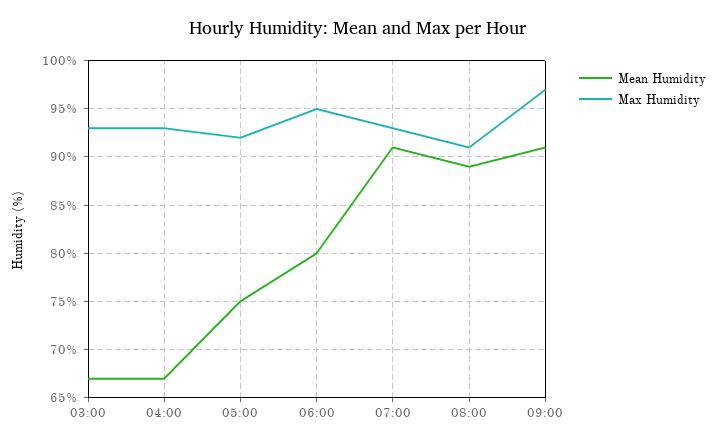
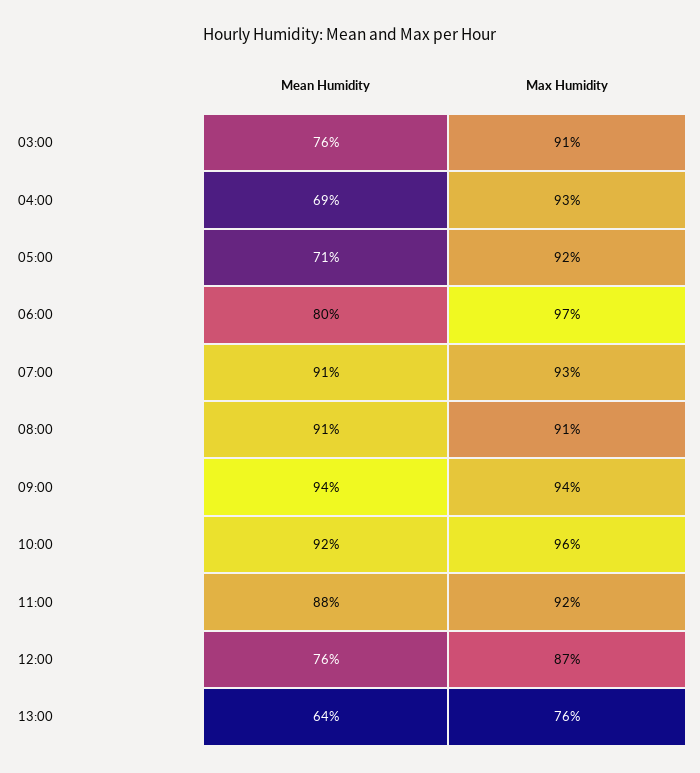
Mean Humidity, 03:00: 67 -> 76
Max Humidity, 03:00: 93 -> 91
Mean Humidity, 04:00: 67 -> 69
Mean Humidity, 05:00: 75 -> 71
Max Humidity, 06:00: 95 -> 97
Mean Humidity, 08:00: 89 -> 91
Mean Humidity, 09:00: 91 -> 94
Max Humidity, 09:00: 97 -> 94
Mean Humidity, 10:00: none -> 92
Max Humidity, 10:00: none -> 96
Mean Humidity, 11:00: none -> 88
Max Humidity, 11:00: none -> 92
Mean Humidity, 12:00: none -> 76
Max Humidity, 12:00: none -> 87
Mean Humidity, 13:00: none -> 64
Max Humidity, 13:00: none -> 76

